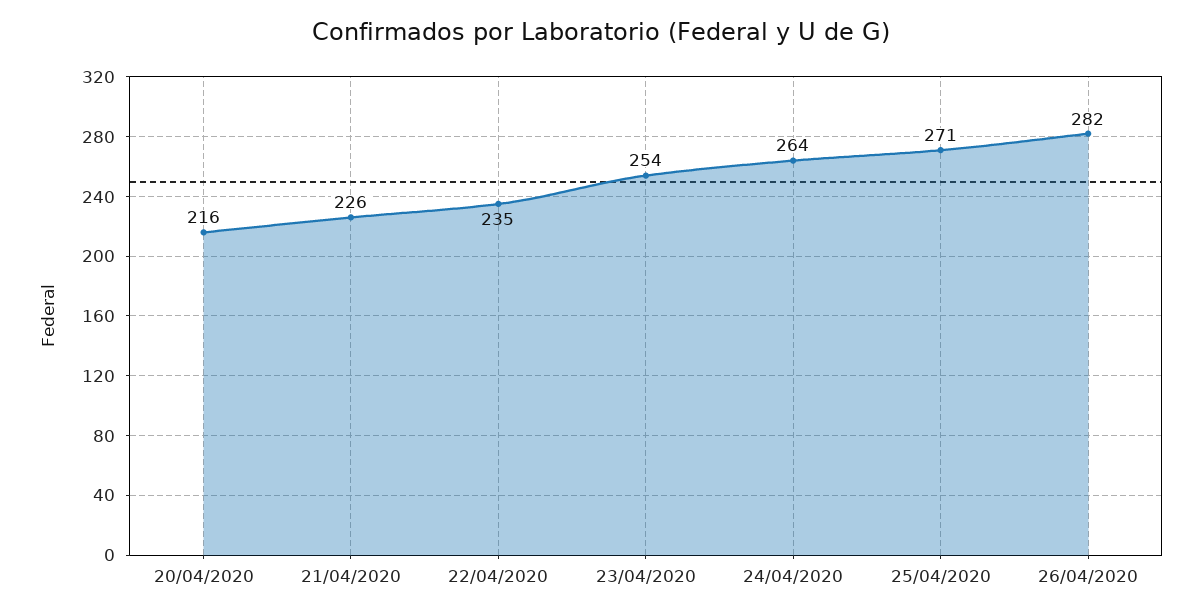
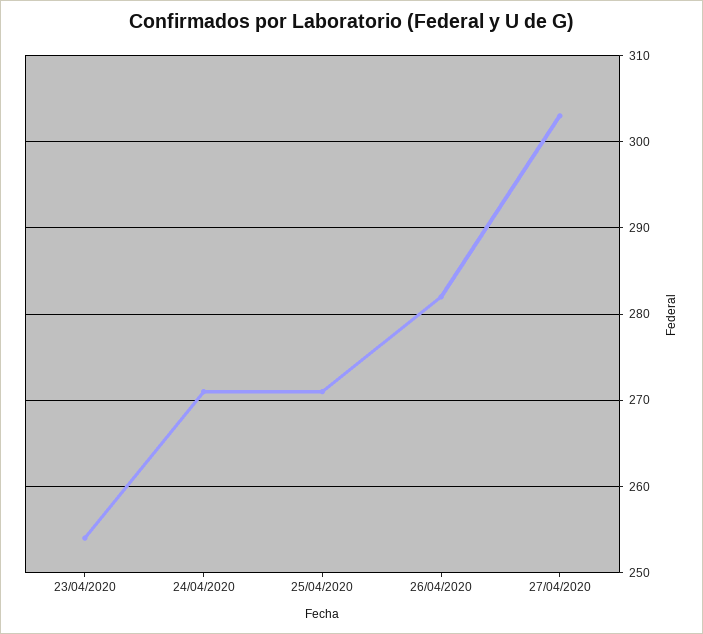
20/04/2020: 216 -> none
21/04/2020: 226 -> none
22/04/2020: 235 -> none
24/04/2020: 264 -> 271
27/04/2020: none -> 303

